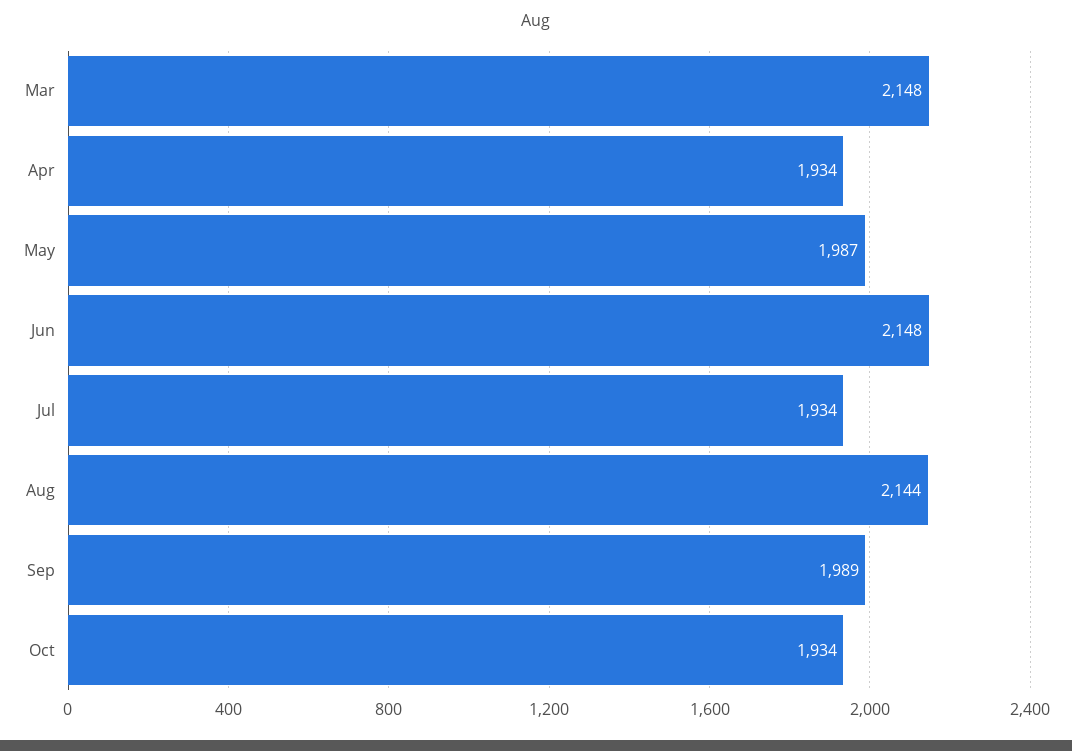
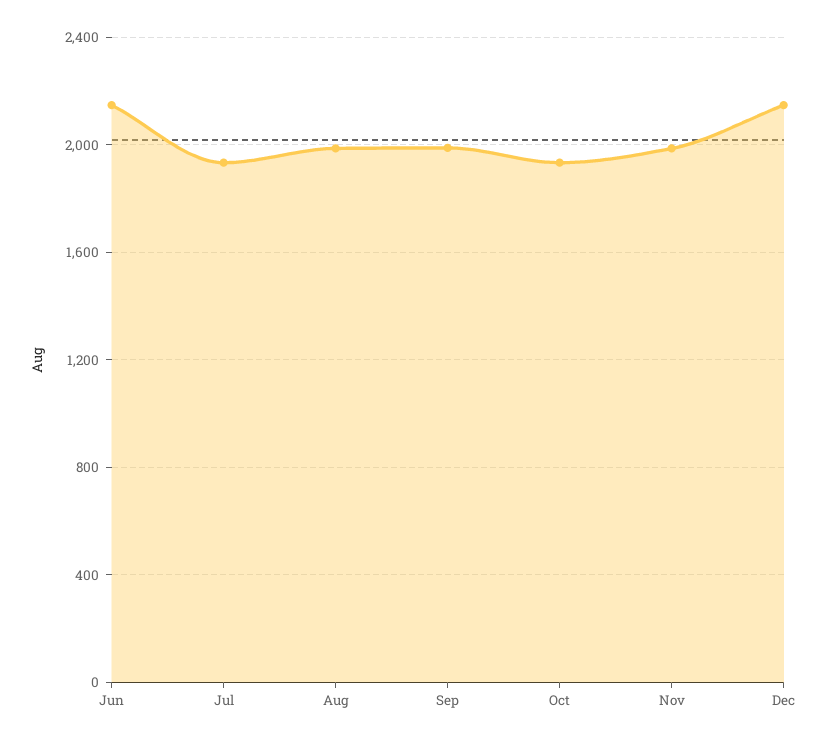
Mar: 2148 -> none
Apr: 1934 -> none
May: 1987 -> none
Aug: 2144 -> 2000
Nov: none -> 2000
Dec: none -> 2150

